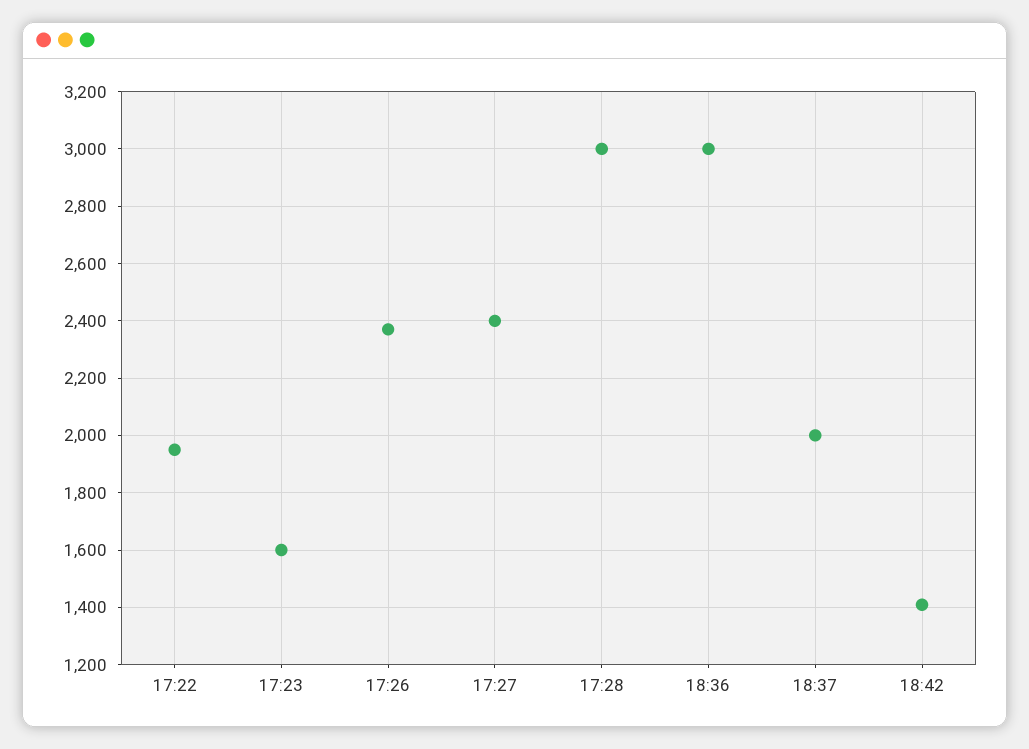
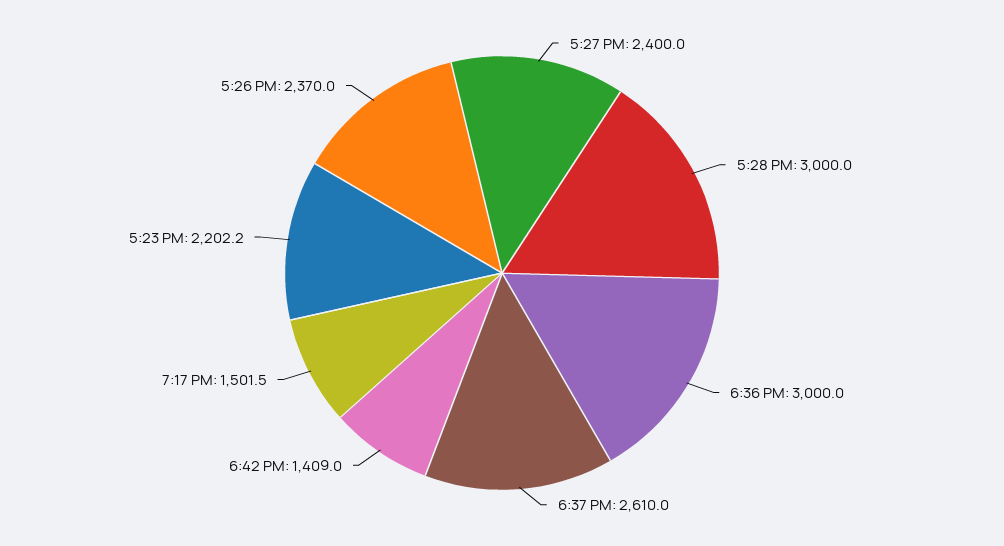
17:22: 1950 -> none
17:23: 1600 -> 2202.2
18:37: 2000 -> 2610
7:17 PM: none -> 1501.5

